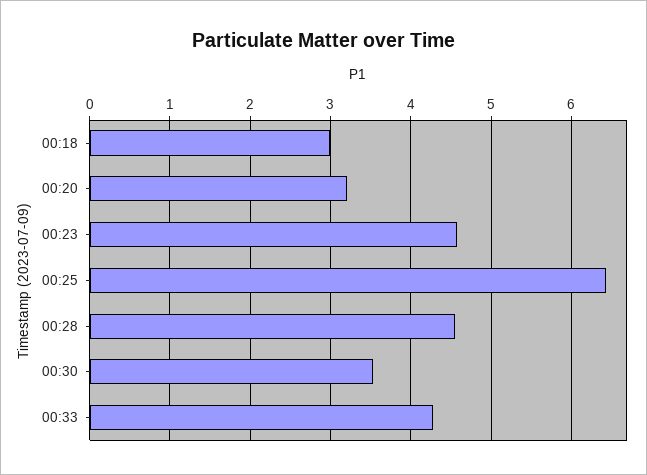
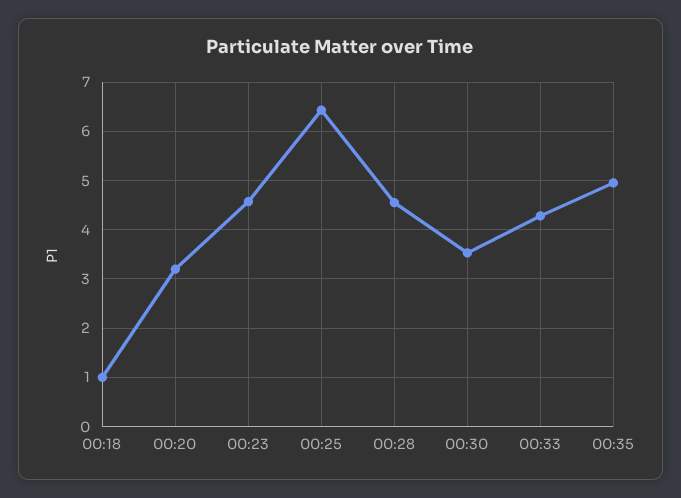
00:18: 3 -> 1
00:35: none -> 5

